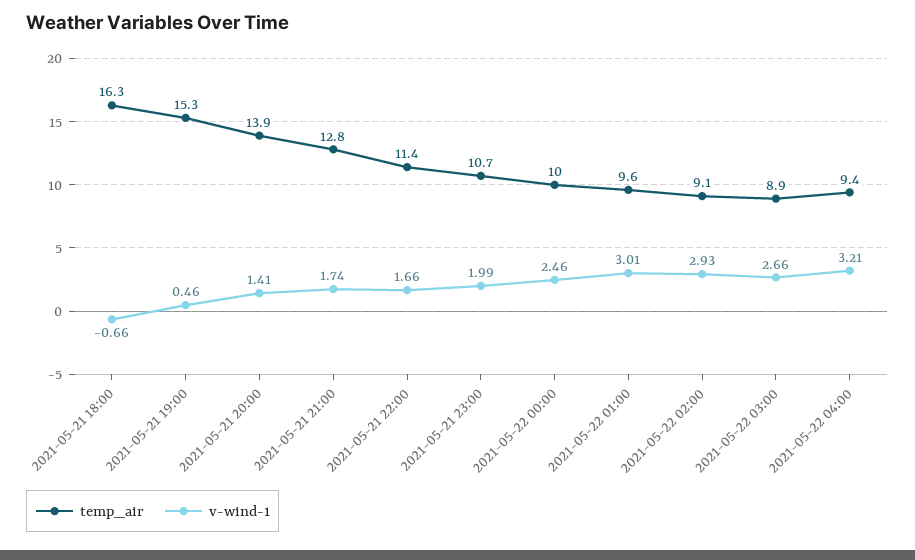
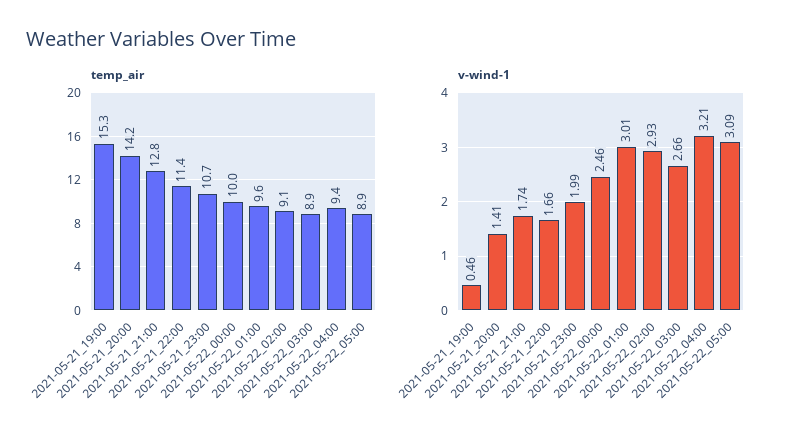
temp_air, 2021-05-21 18:00: 16.3 -> none
v-wind-1, 2021-05-21 18:00: -0.66 -> none
temp_air, 2021-05-21 20:00: 13.9 -> 14.2
temp_air, 2021-05-22_05:00: none -> 8.9
v-wind-1, 2021-05-22_05:00: none -> 3.09

